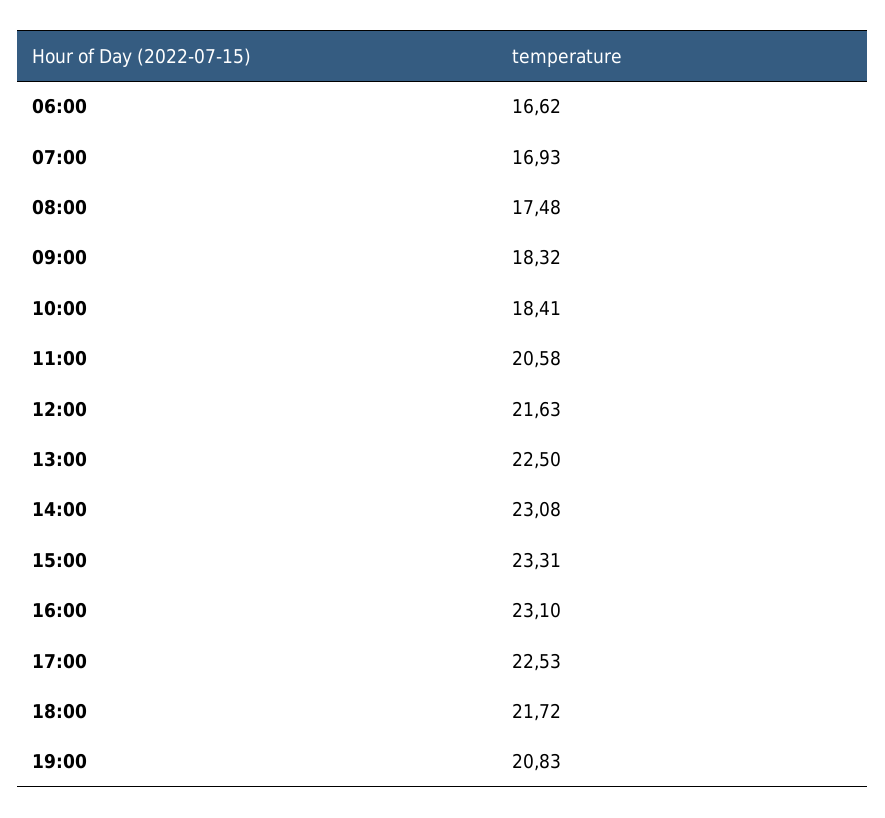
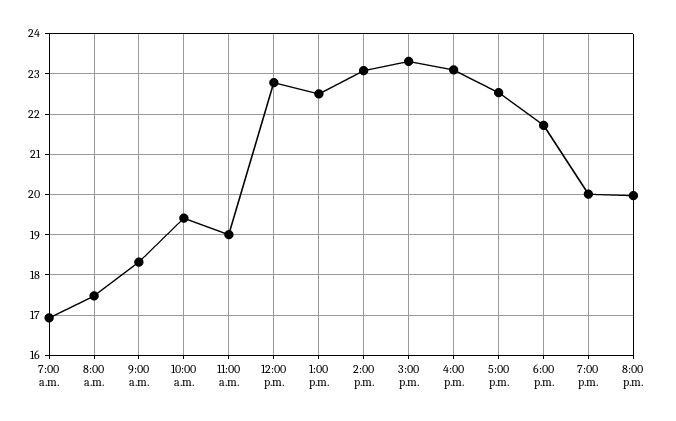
06:00: 16.62 -> none
10:00: 18.41 -> 19.4
11:00: 20.58 -> 19
12:00: 21.63 -> 22.8
19:00: 20.83 -> 20
8:00 p.m.: none -> 20

